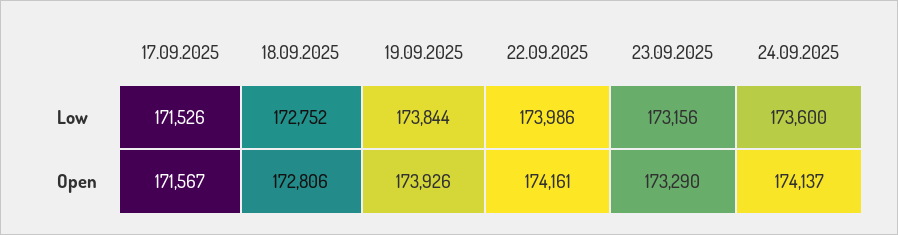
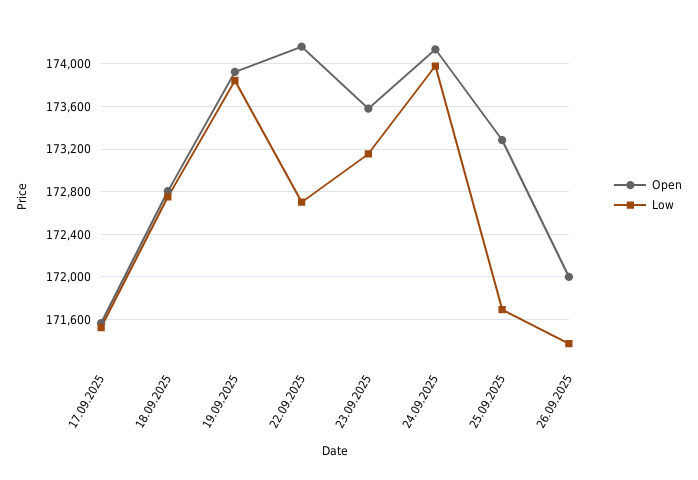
Low, 22.09.2025: 173986 -> 172700
Low, 24.09.2025: 173600 -> 174000
Open, 23.09.2025: 173290 -> 173600
Open, 25.09.2025: none -> 173300
Low, 25.09.2025: none -> 171700
Open, 26.09.2025: none -> 172000
Low, 26.09.2025: none -> 171400

